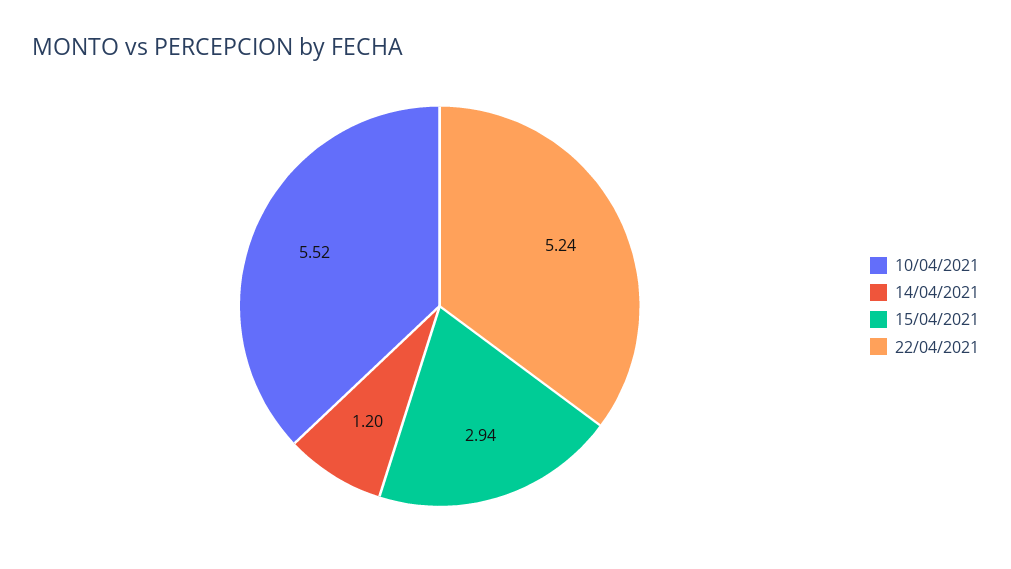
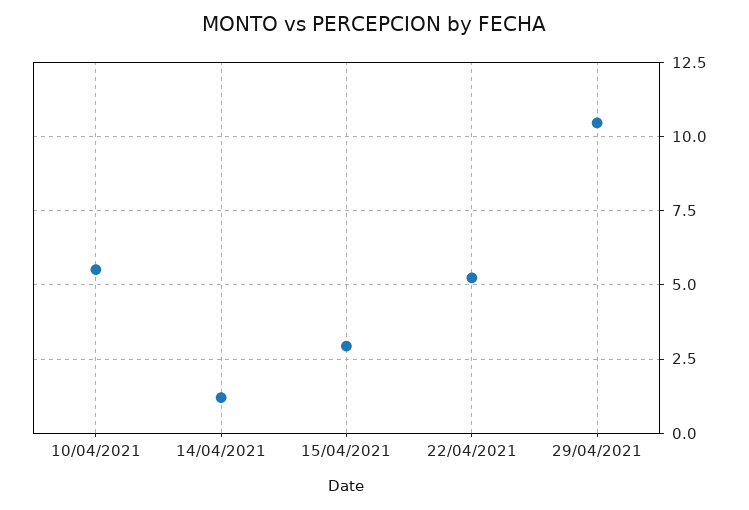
29/04/2021: none -> 10.5

